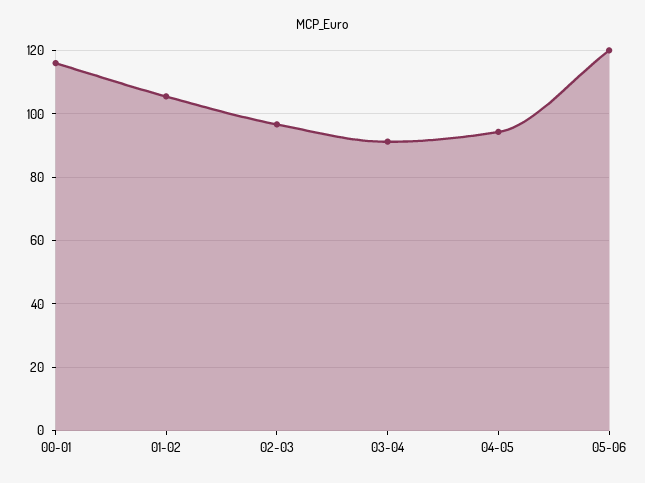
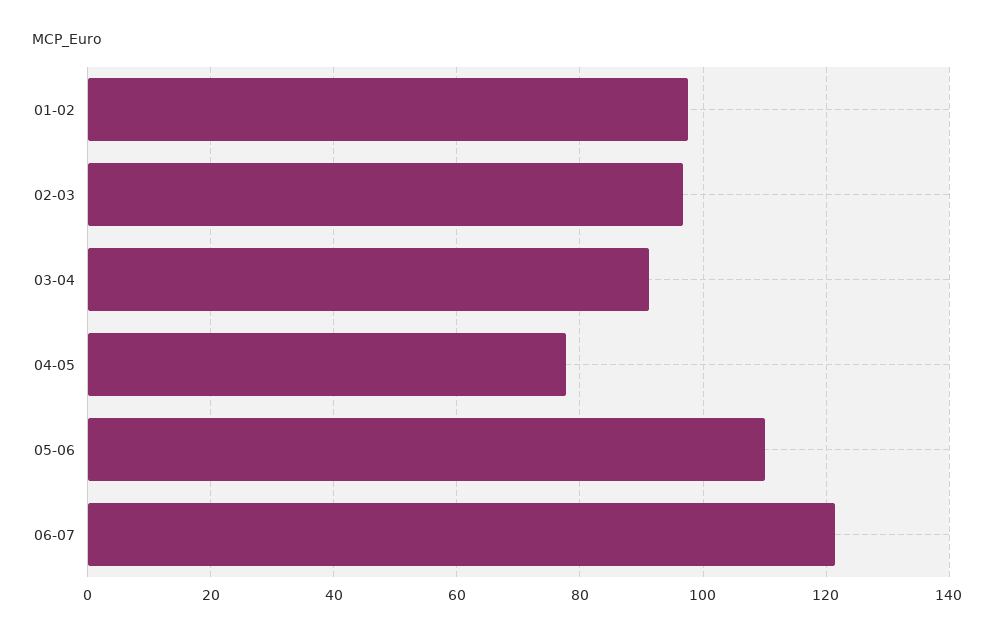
00-01: 116 -> none
01-02: 106 -> 98
04-05: 94 -> 78
05-06: 120 -> 110
06-07: none -> 122

